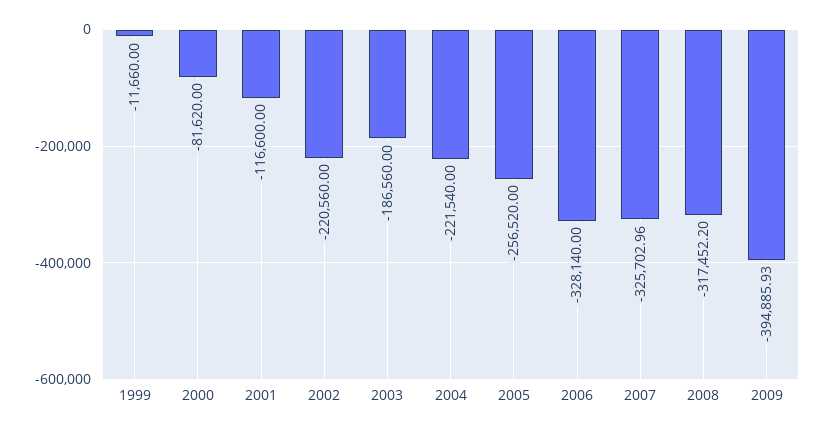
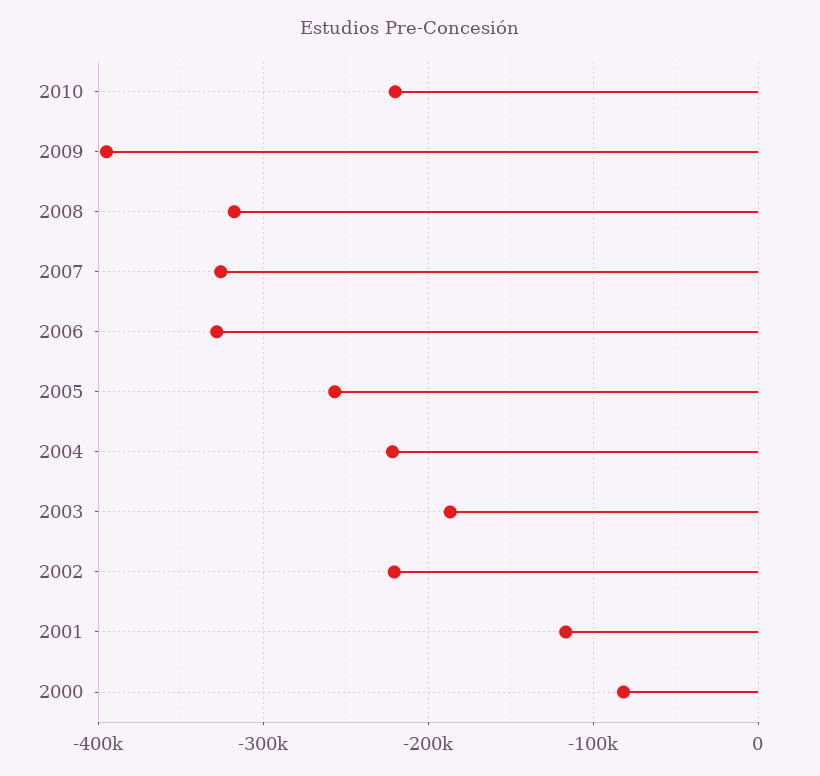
1999: -11660 -> none
2010: none -> -220000

